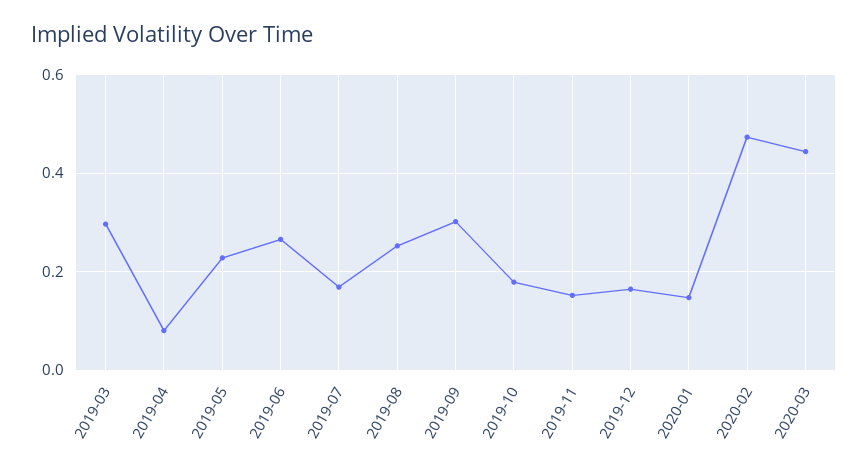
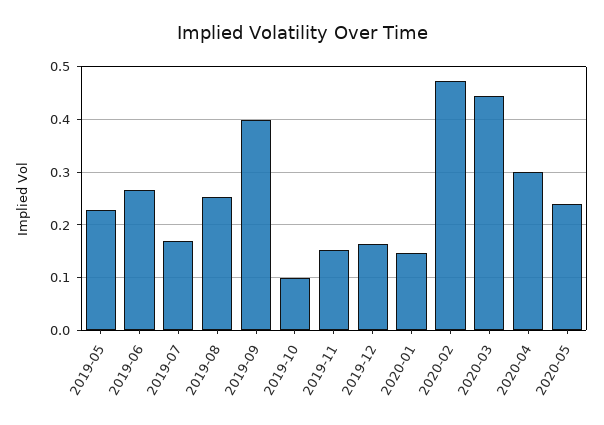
2019-03: 0.3 -> none
2019-04: 0.08 -> none
2019-09: 0.3 -> 0.4
2019-10: 0.18 -> 0.1
2020-04: none -> 0.3
2020-05: none -> 0.24

